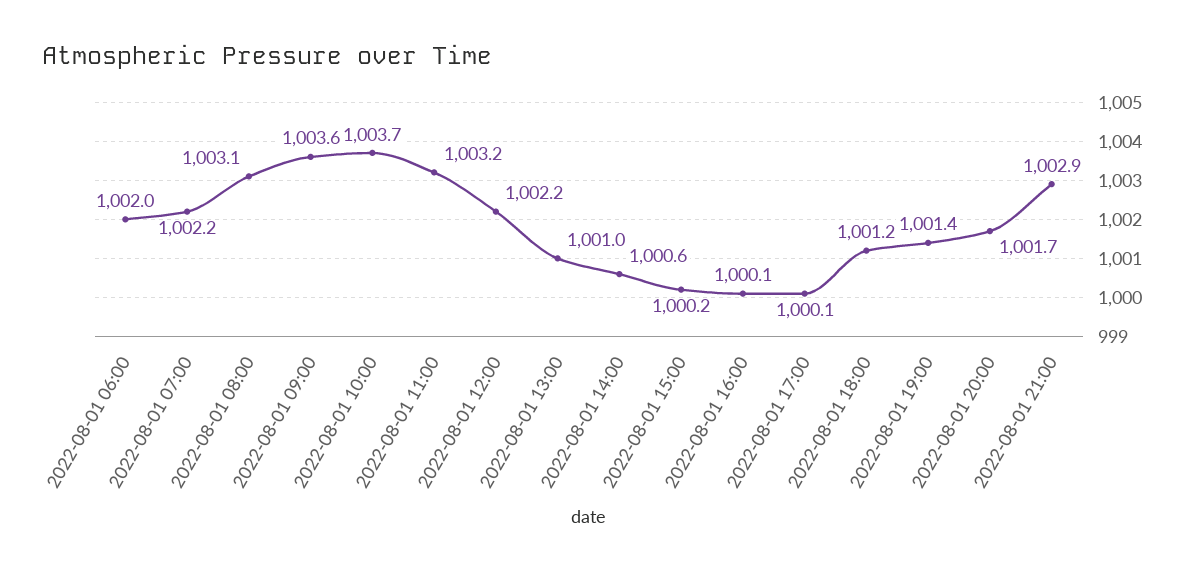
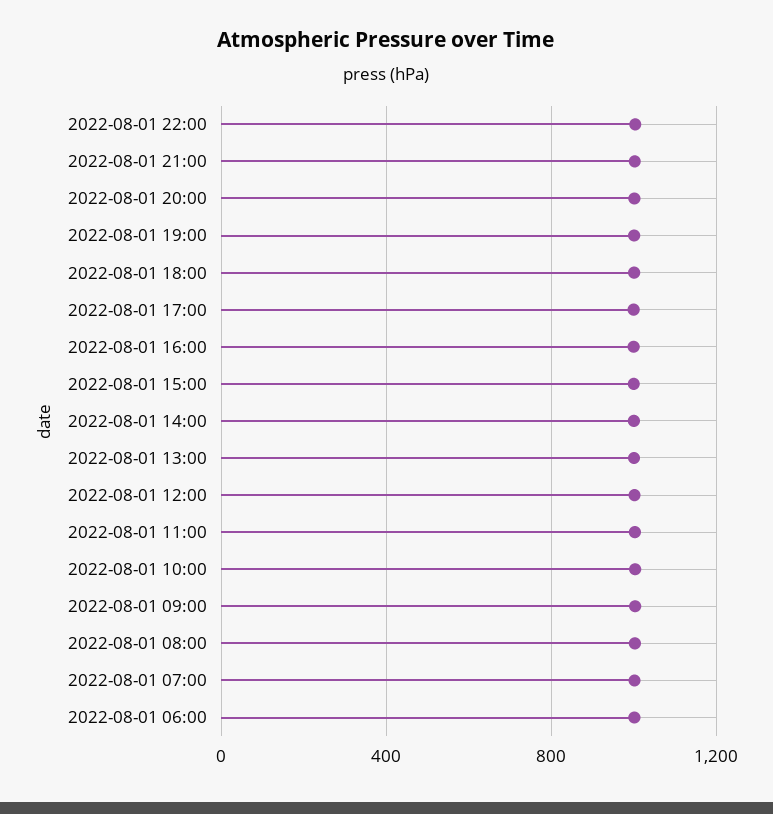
2022-08-01 22:00: none -> 1000

